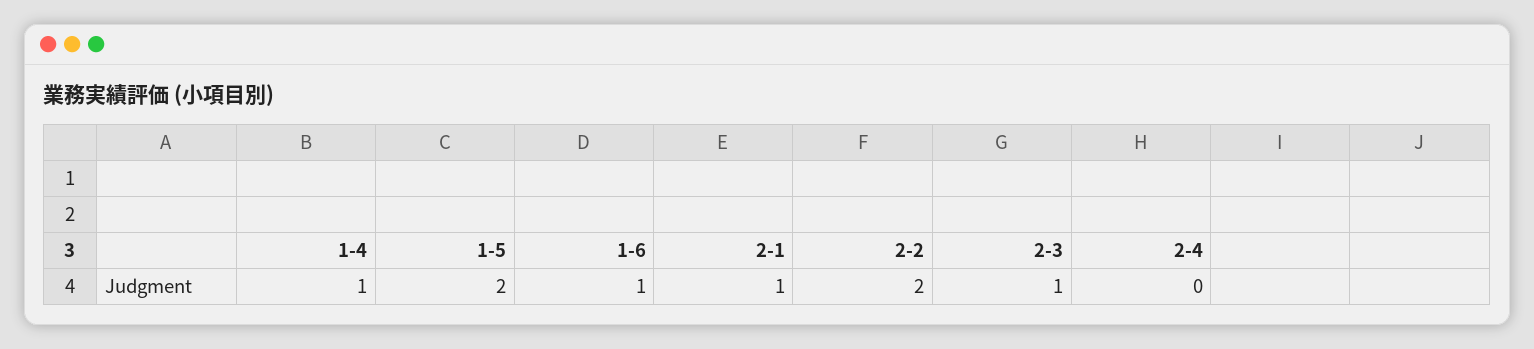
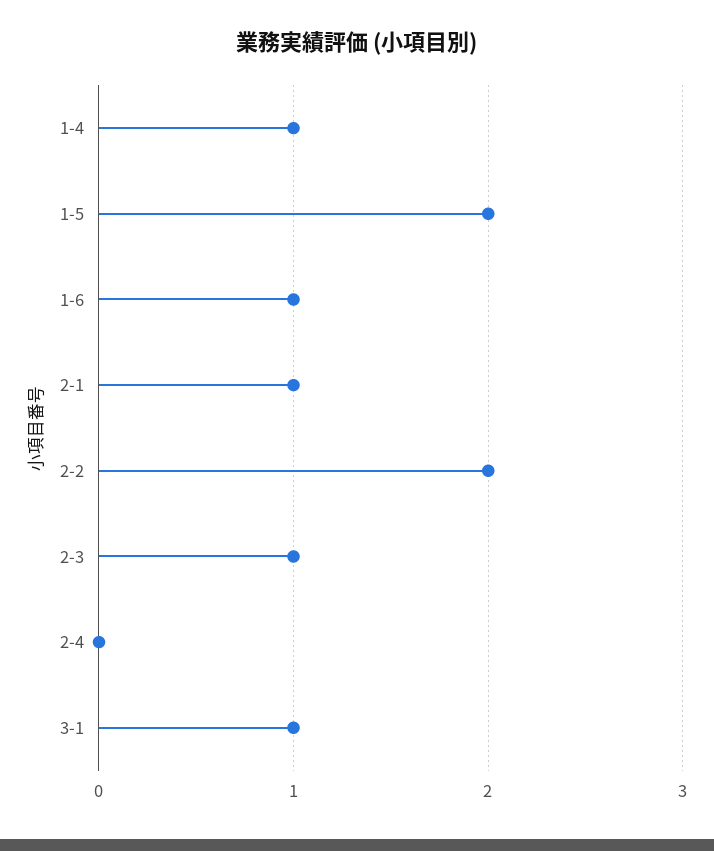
3-1: none -> 1

